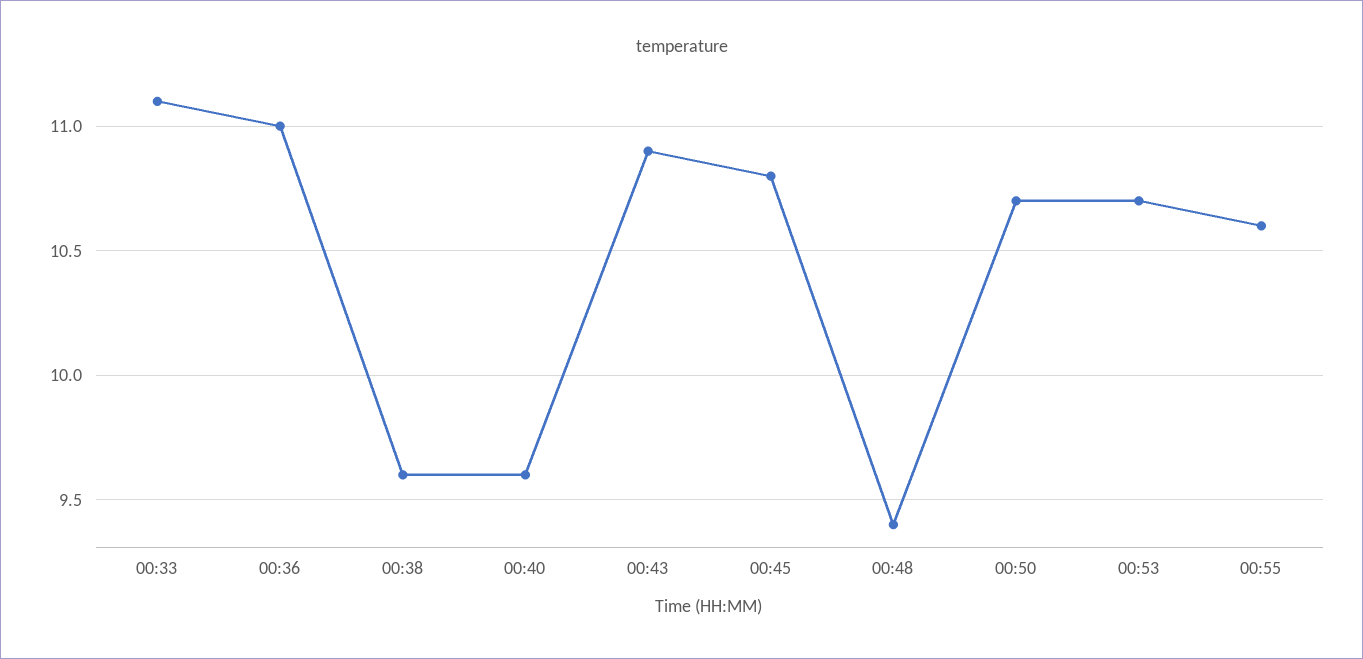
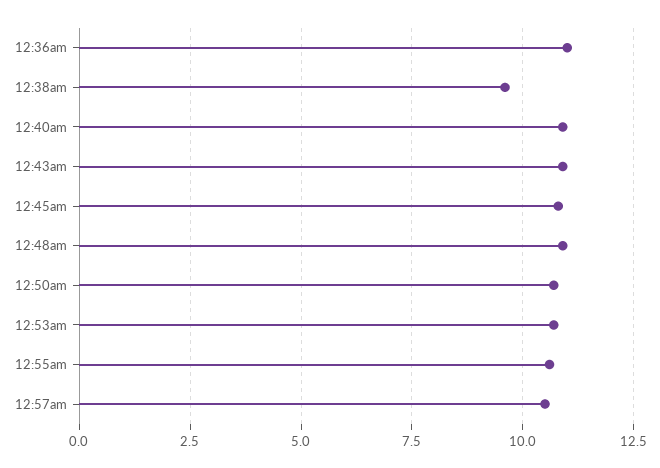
00:33: 11.1 -> none
00:40: 9.6 -> 11
00:48: 9.4 -> 11
12:57am: none -> 10.5

